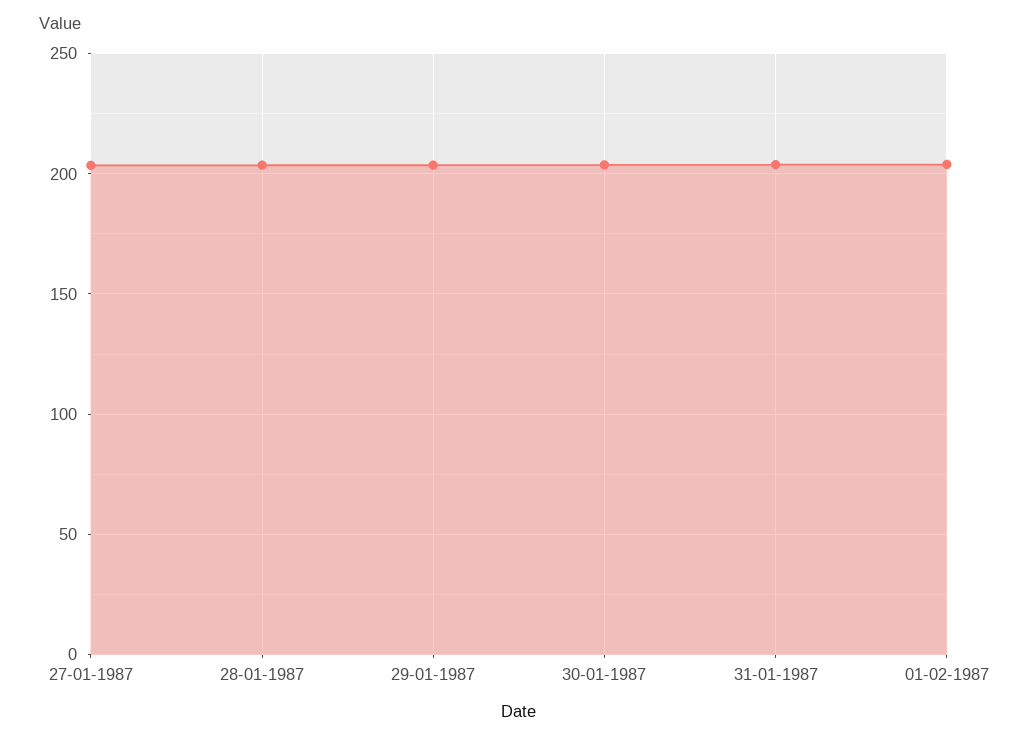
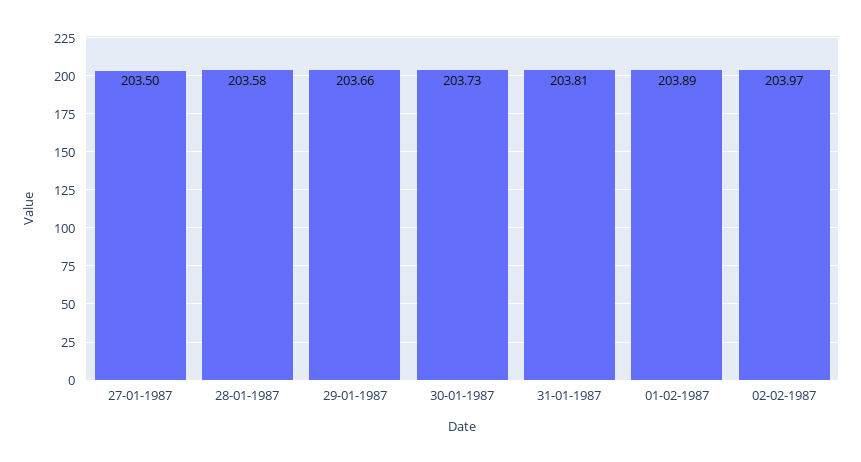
02-02-1987: none -> 203.97

